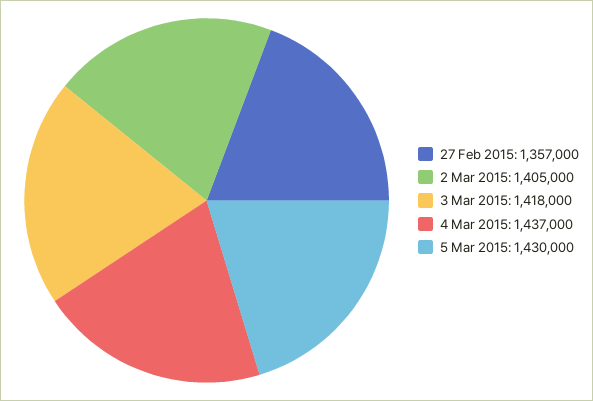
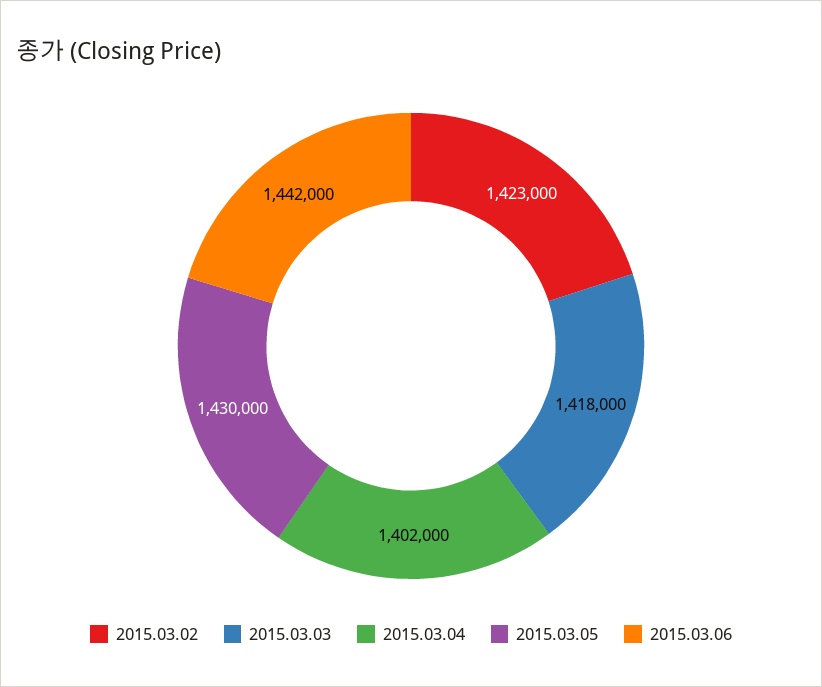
27 Feb 2015: 1357000 -> none
2 Mar 2015: 1405000 -> 1423000
4 Mar 2015: 1437000 -> 1402000
2015.03.06: none -> 1442000

